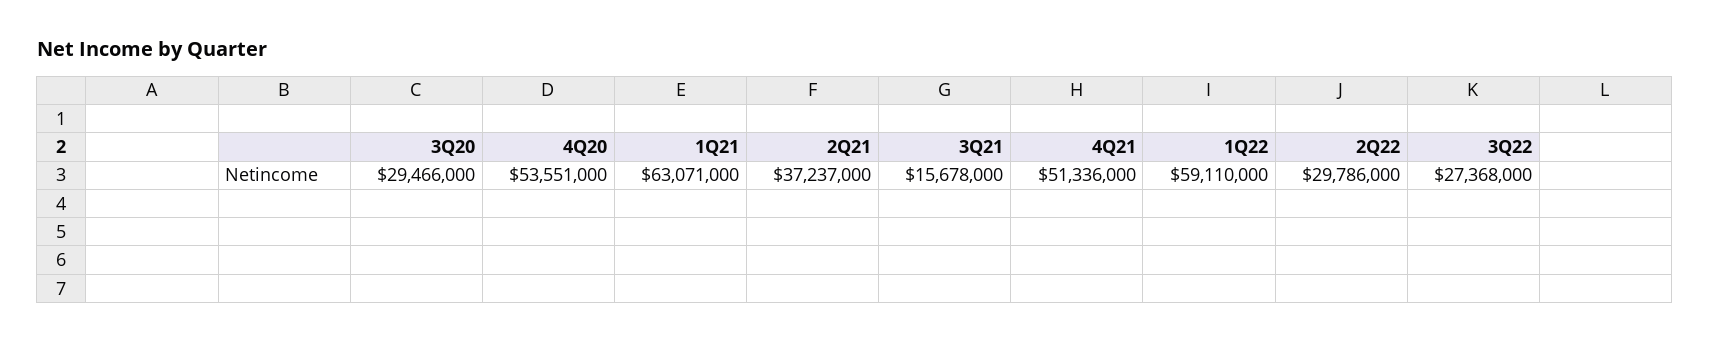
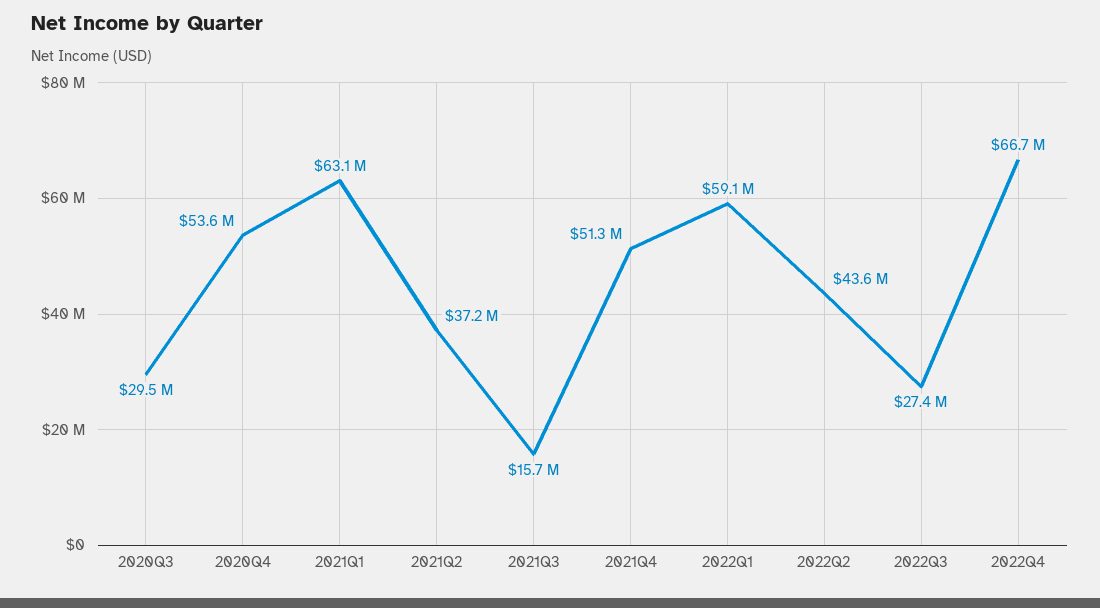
2Q22: 29786000 -> 43600000
2022Q4: none -> 66700000

